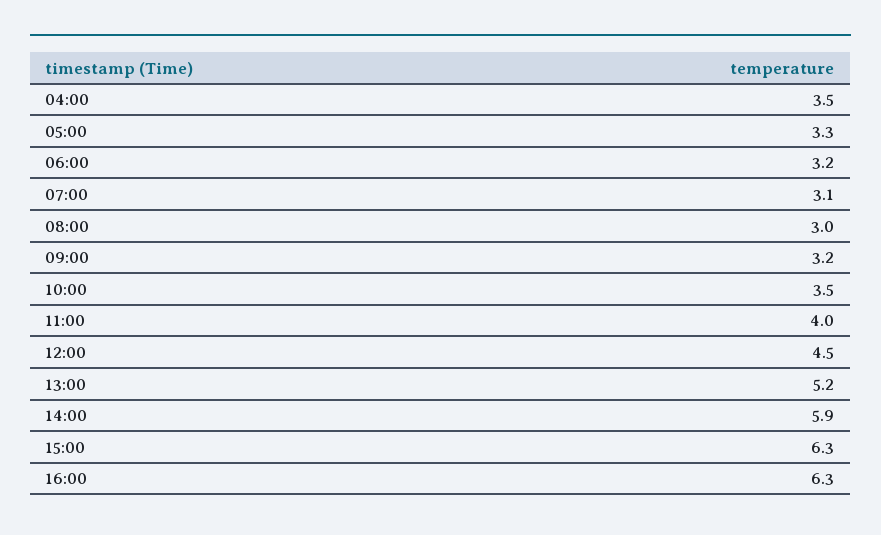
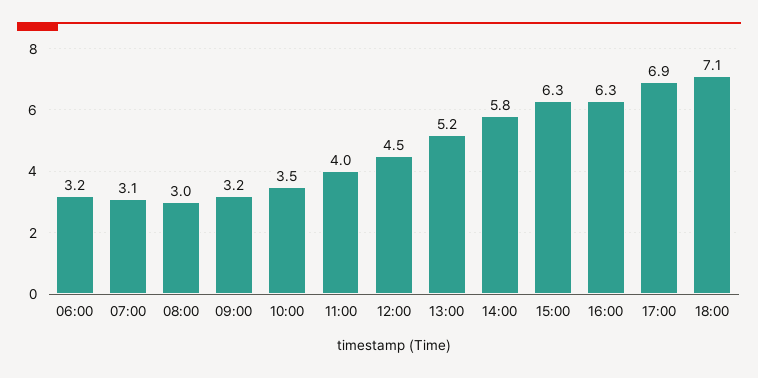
04:00: 3.5 -> none
05:00: 3.3 -> none
14:00: 5.9 -> 5.8
17:00: none -> 6.9
18:00: none -> 7.1

